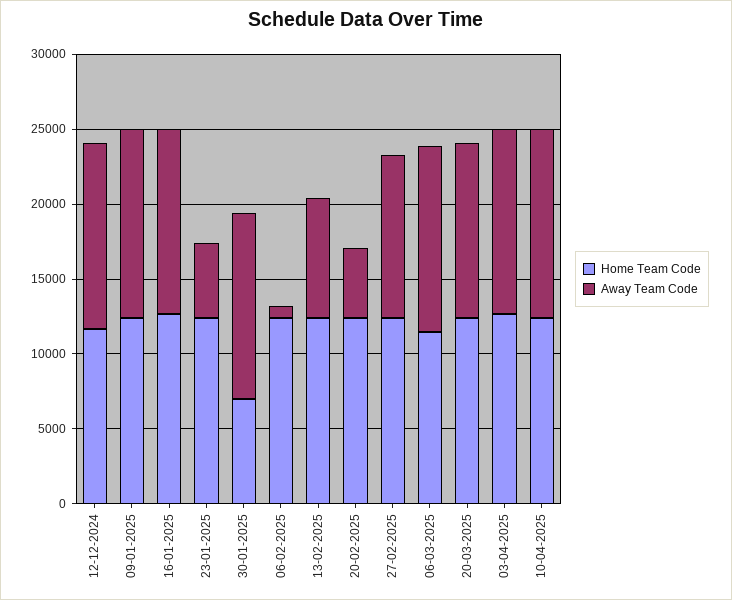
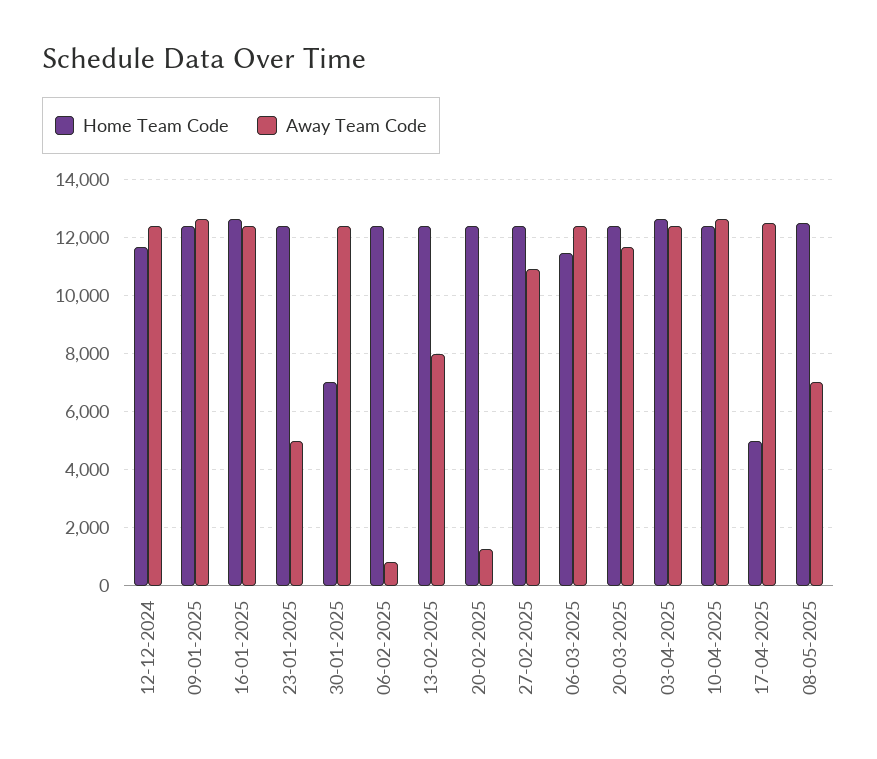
Away Team Code, 20-02-2025: 5000 -> 1250
Home Team Code, 17-04-2025: none -> 5000
Away Team Code, 17-04-2025: none -> 12500
Home Team Code, 08-05-2025: none -> 12500
Away Team Code, 08-05-2025: none -> 7000

